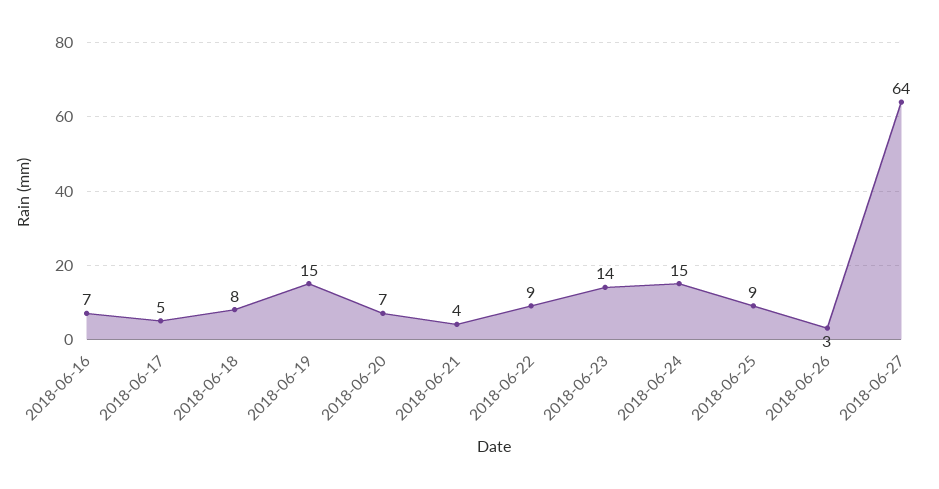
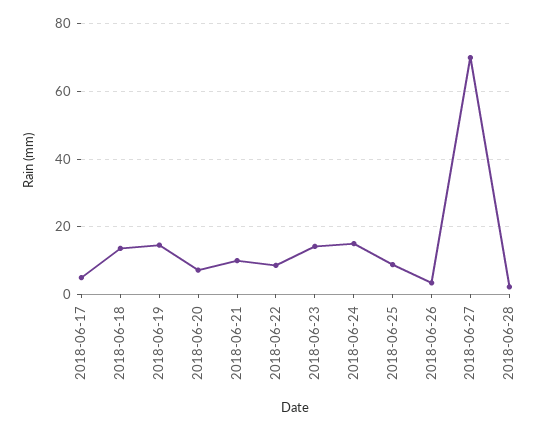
2018-06-16: 7 -> none
2018-06-18: 8 -> 14
2018-06-21: 4 -> 10
2018-06-27: 64 -> 70
2018-06-28: none -> 2

